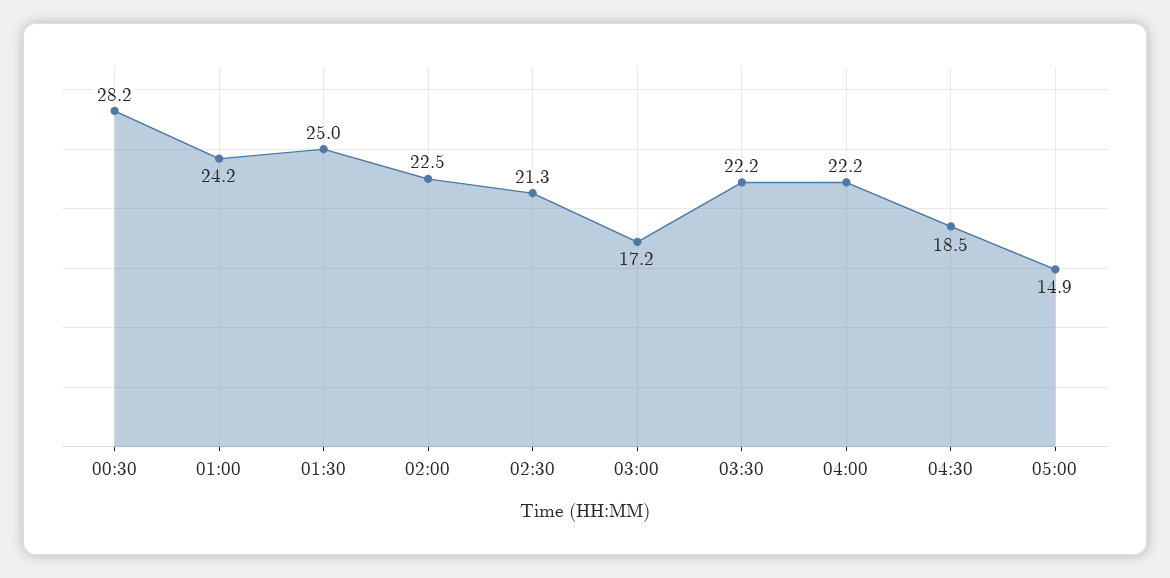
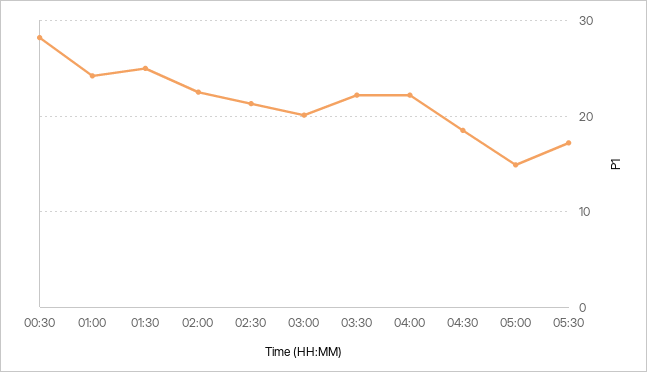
03:00: 17.2 -> 20
05:30: none -> 17

